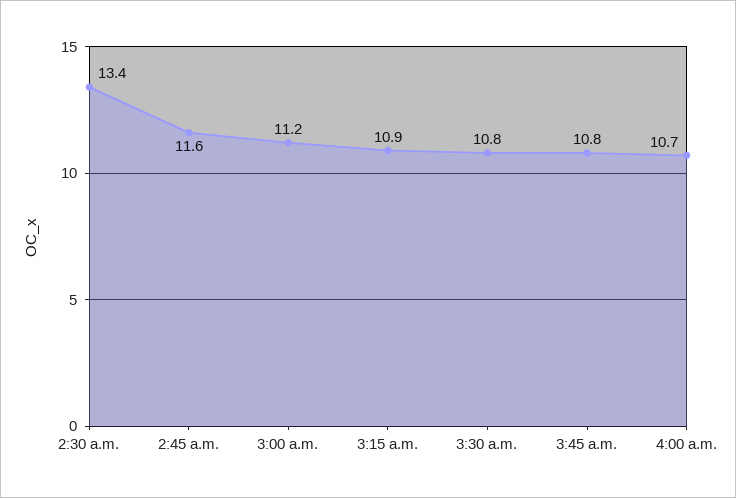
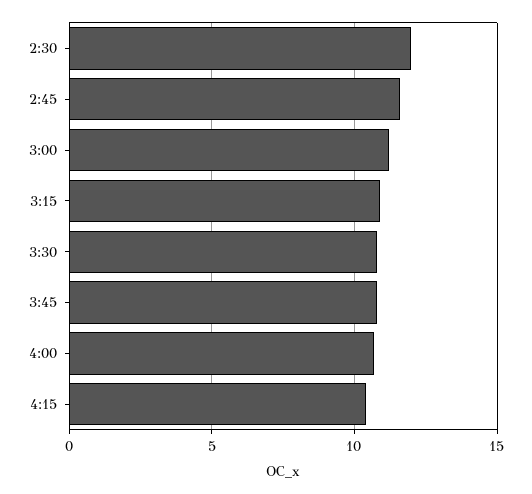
2:30 a.m.: 13.4 -> 12
4:15: none -> 10.5

